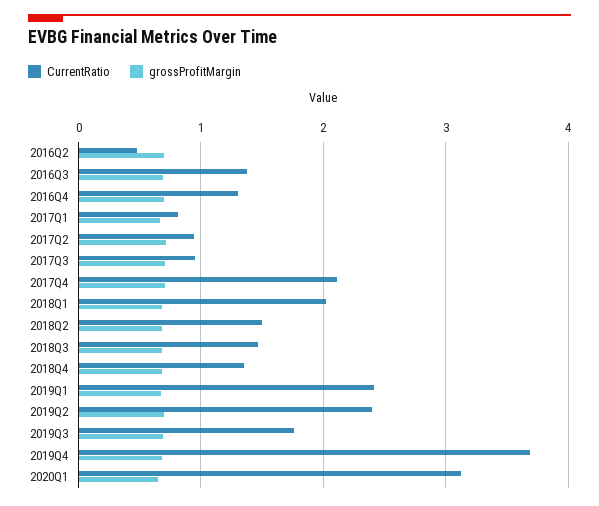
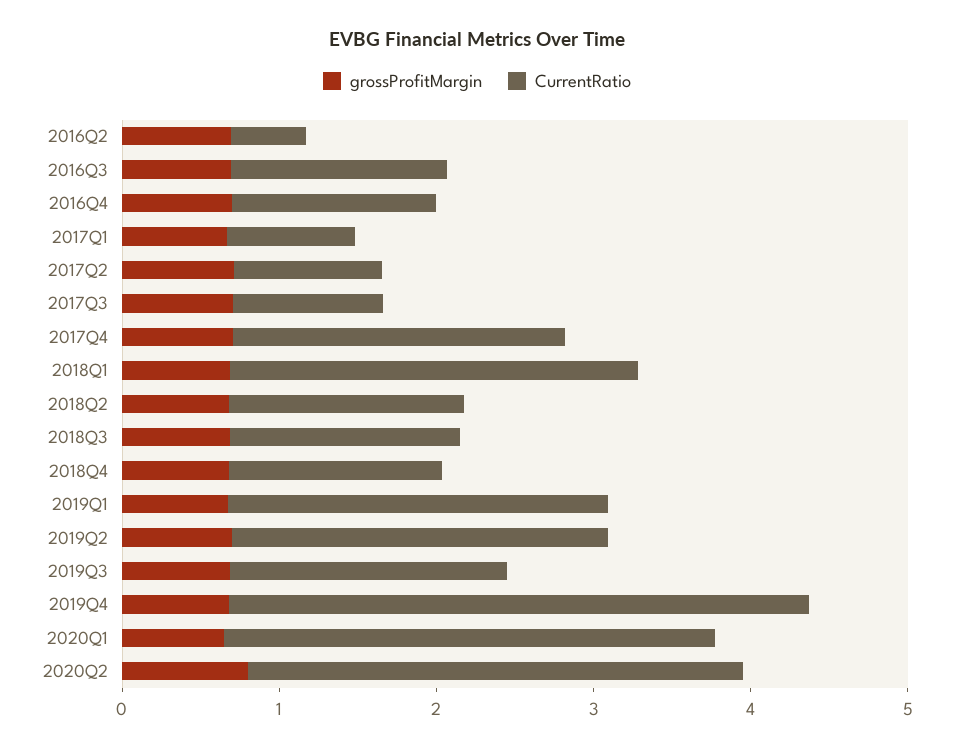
CurrentRatio, 2018Q1: 2 -> 2.6
grossProfitMargin, 2020Q2: none -> 0.8
CurrentRatio, 2020Q2: none -> 3.2

